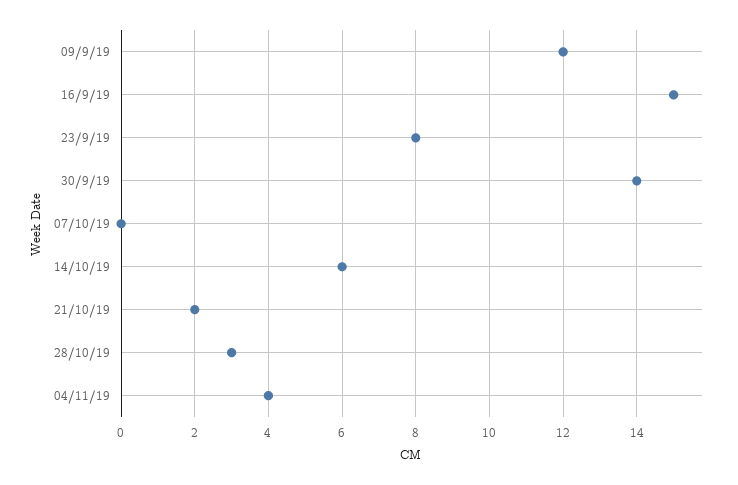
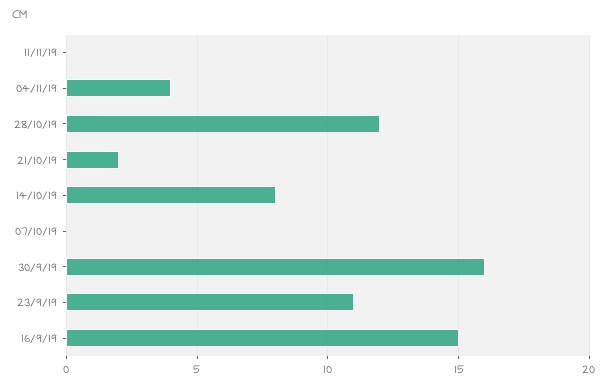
09/9/19: 12 -> none
23/9/19: 8 -> 11
30/9/19: 14 -> 16
14/10/19: 6 -> 8
28/10/19: 3 -> 12
11/11/19: none -> 0

